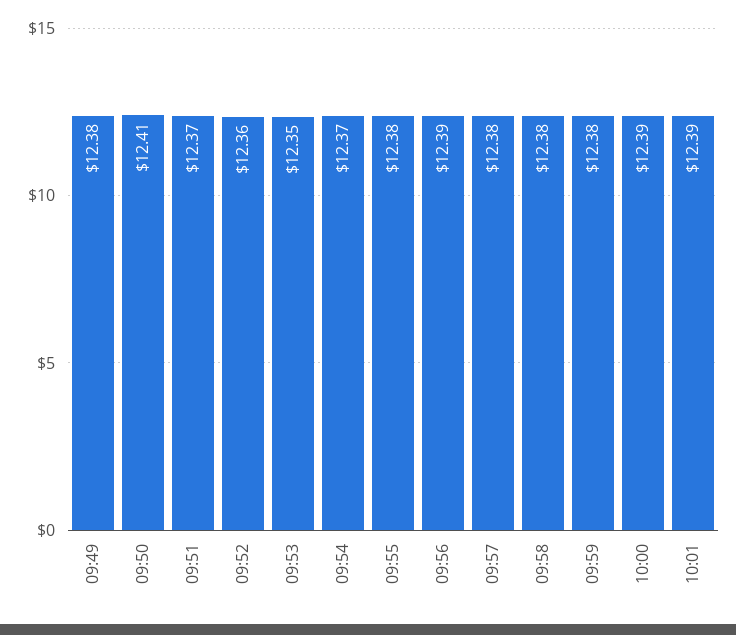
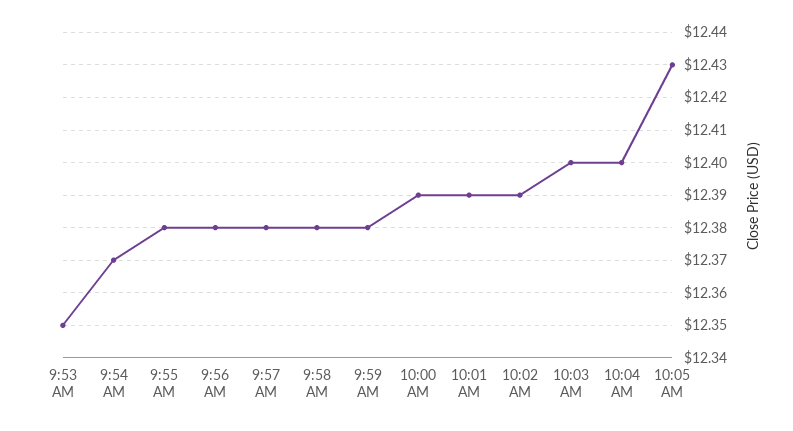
09:49: 12.38 -> none
09:50: 12.41 -> none
09:51: 12.37 -> none
09:52: 12.36 -> none
09:56: 12.39 -> 12.38
10:02 AM: none -> 12.39
10:03 AM: none -> 12.4
10:04 AM: none -> 12.4
10:05 AM: none -> 12.43

